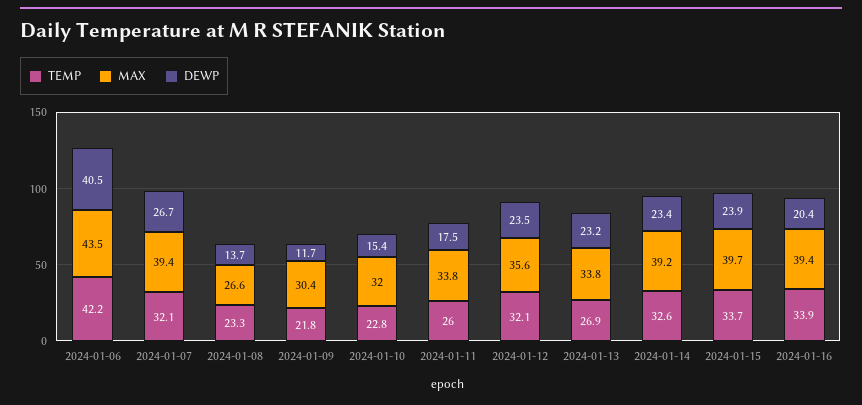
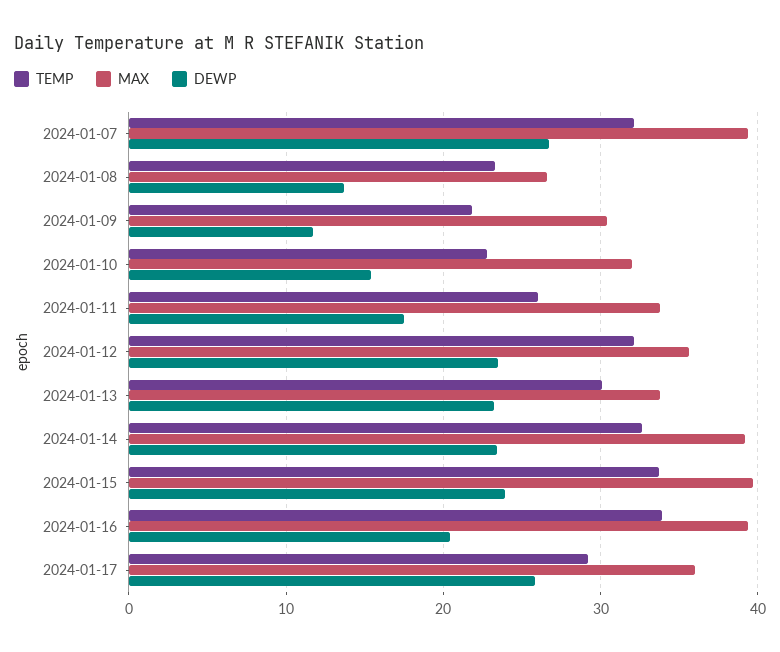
TEMP, 2024-01-06: 42.2 -> none
MAX, 2024-01-06: 43.5 -> none
DEWP, 2024-01-06: 40.5 -> none
TEMP, 2024-01-13: 26.9 -> 30
TEMP, 2024-01-17: none -> 29
MAX, 2024-01-17: none -> 36
DEWP, 2024-01-17: none -> 26

